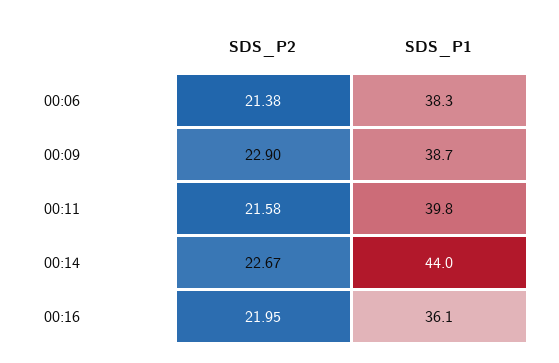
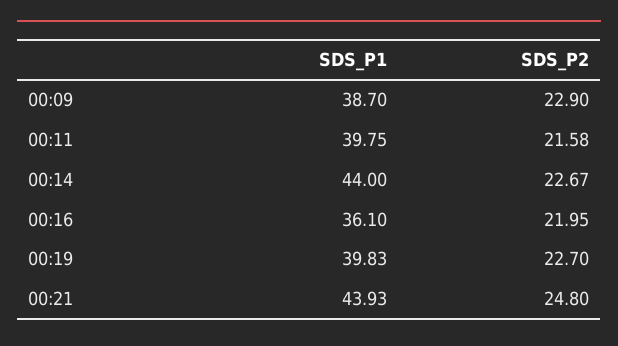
SDS_P2, 00:06: 21.38 -> none
SDS_P1, 00:06: 38.3 -> none
SDS_P1, 00:19: none -> 39.83
SDS_P2, 00:19: none -> 22.7
SDS_P1, 00:21: none -> 43.93
SDS_P2, 00:21: none -> 24.8

